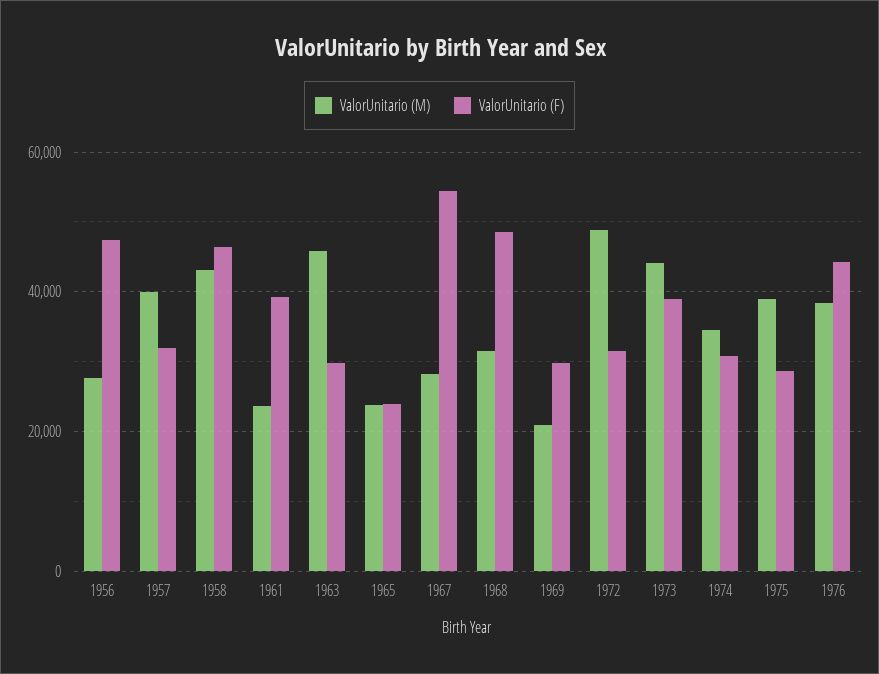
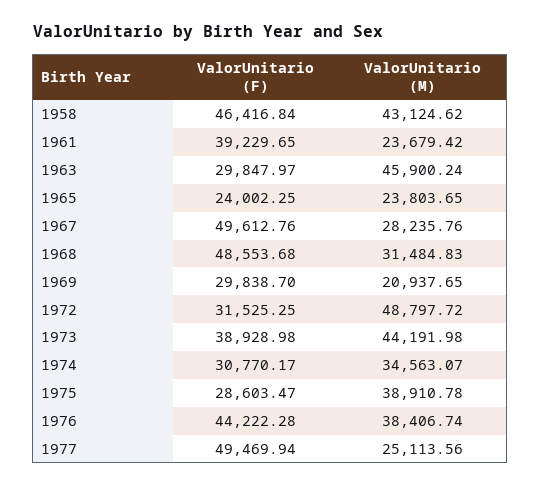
ValorUnitario (M), 1956: 28000 -> none
ValorUnitario (F), 1956: 48000 -> none
ValorUnitario (M), 1957: 40000 -> none
ValorUnitario (F), 1957: 32000 -> none
ValorUnitario (F), 1967: 54000 -> 49612.76
ValorUnitario (F), 1977: none -> 49469.94
ValorUnitario (M), 1977: none -> 25113.56

